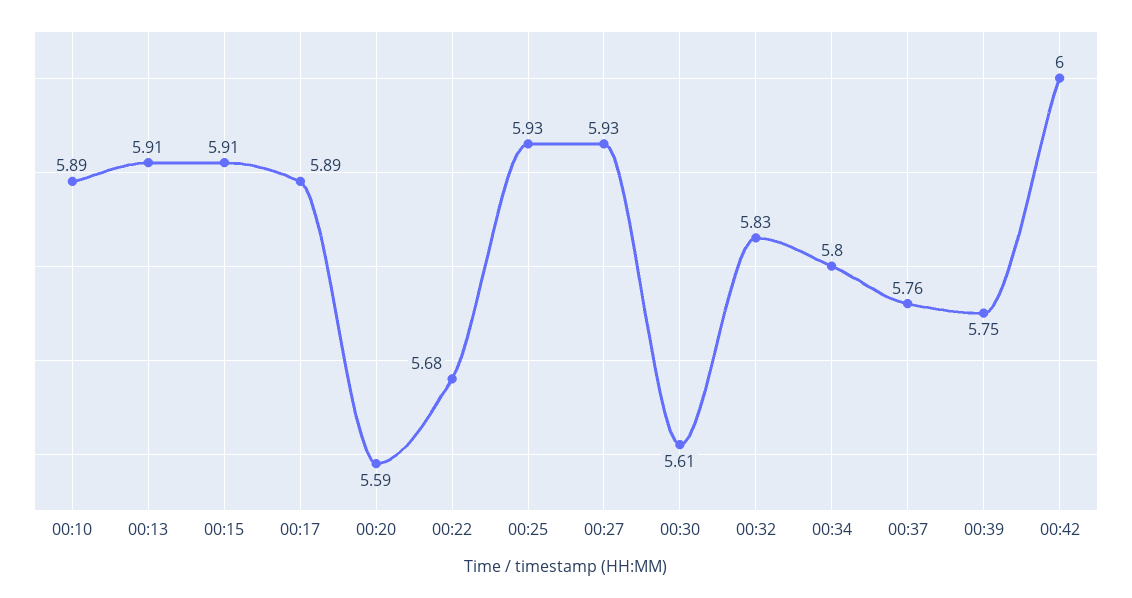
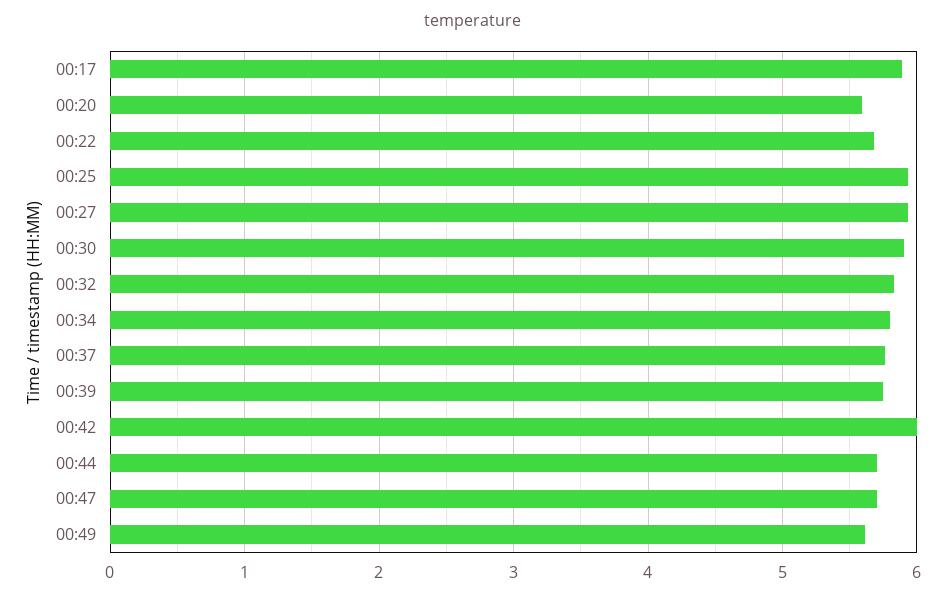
00:10: 5.89 -> none
00:13: 5.91 -> none
00:15: 5.91 -> none
00:30: 5.61 -> 5.9
00:44: none -> 5.7
00:47: none -> 5.7
00:49: none -> 5.6

